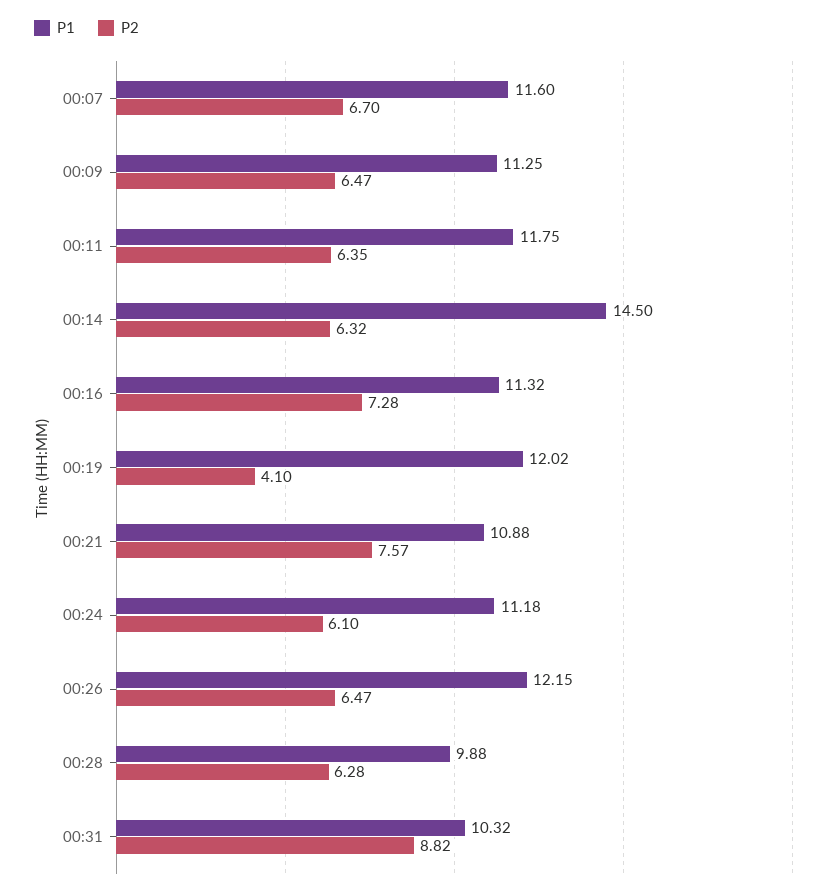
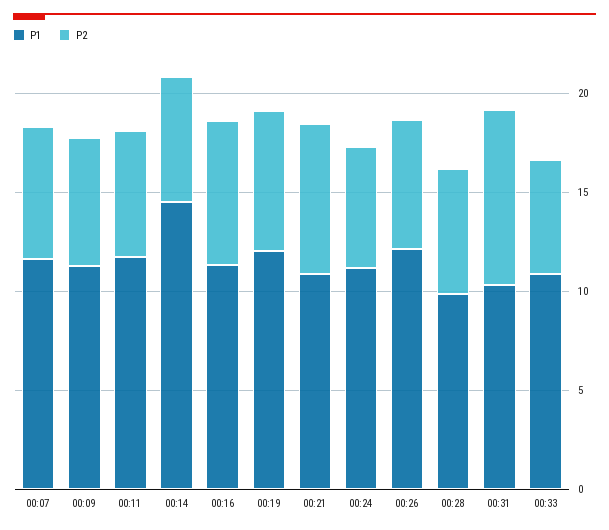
P2, 00:19: 4.1 -> 7
P1, 00:33: none -> 11
P2, 00:33: none -> 6

